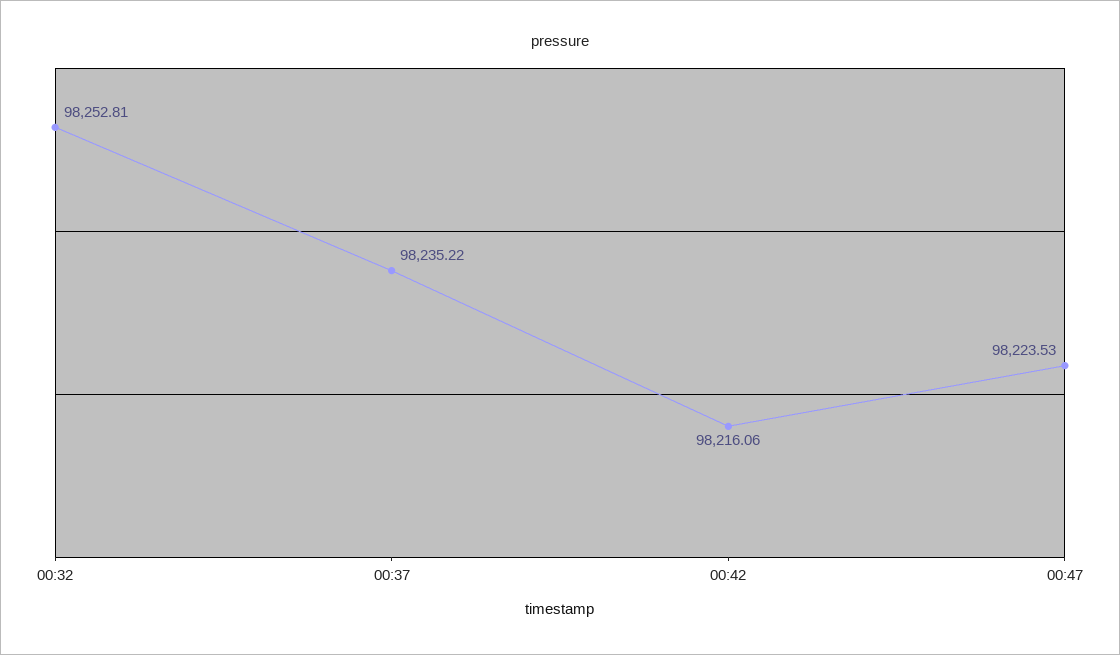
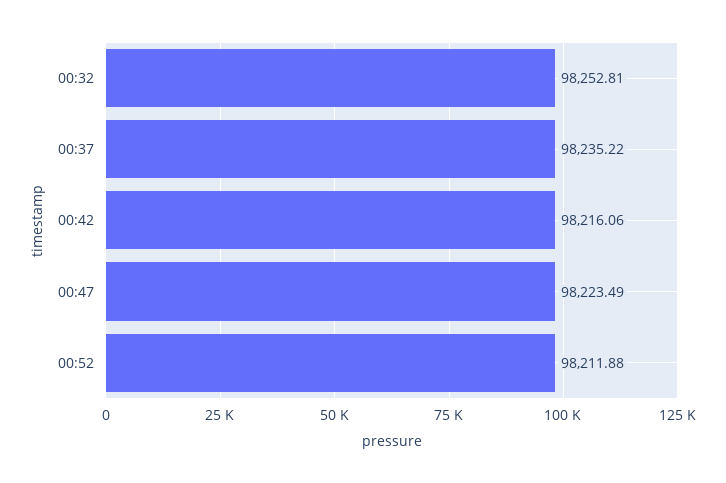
00:47: 98223.53 -> 98223.49
00:52: none -> 98211.88

